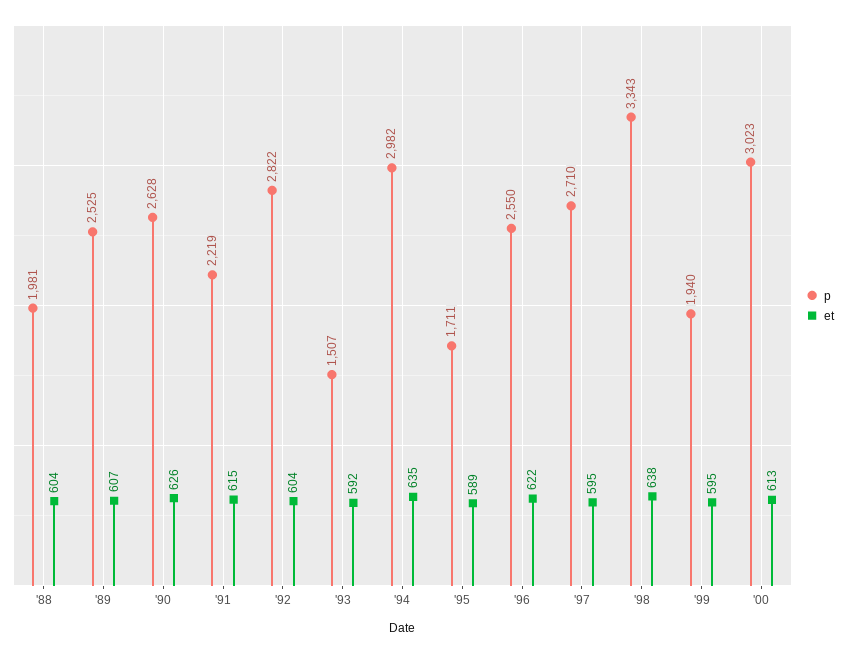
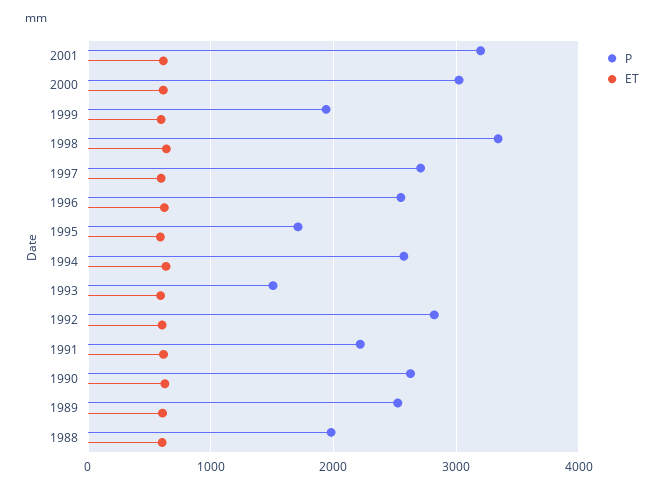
p, '94: 2982 -> 2600
p, 2001: none -> 3200
et, 2001: none -> 600

